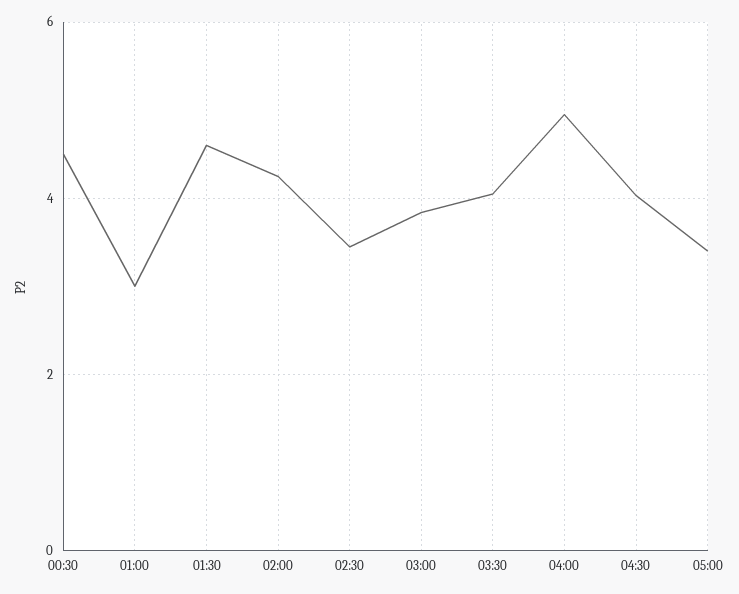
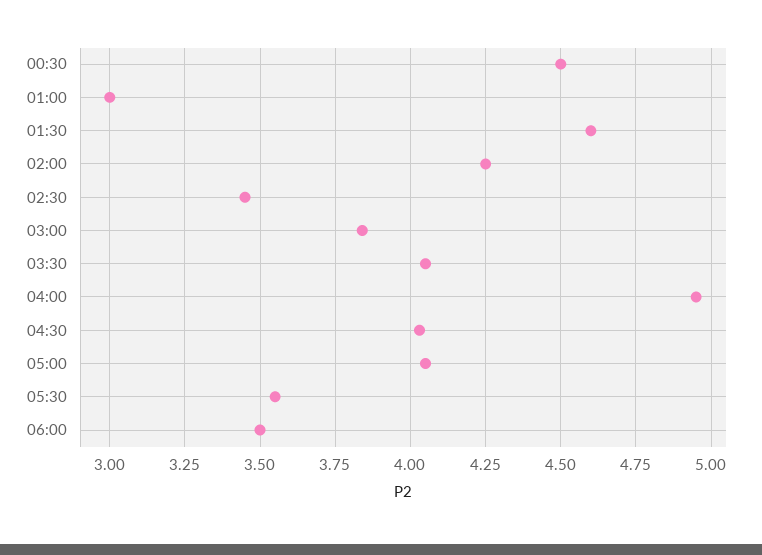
05:00: 3.4 -> 4.05
05:30: none -> 3.55
06:00: none -> 3.5

